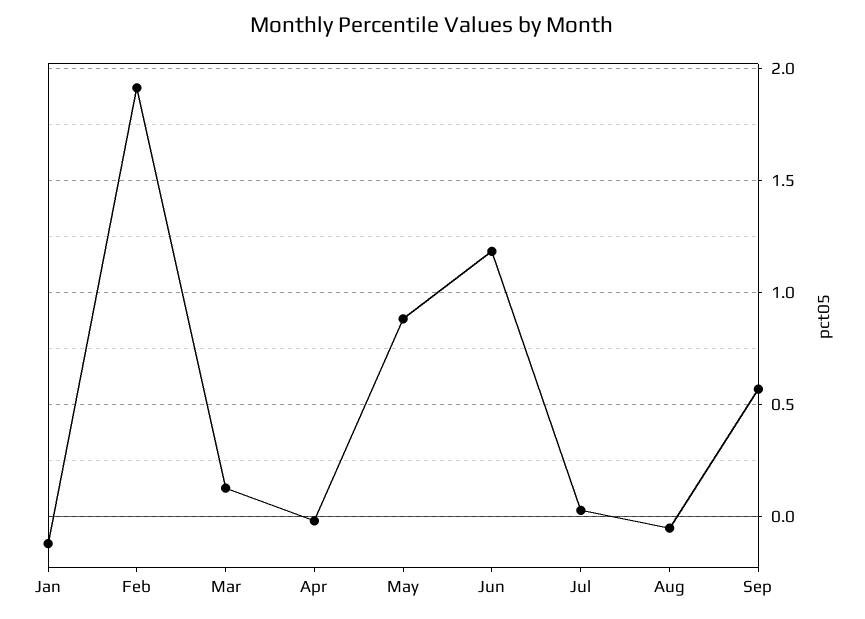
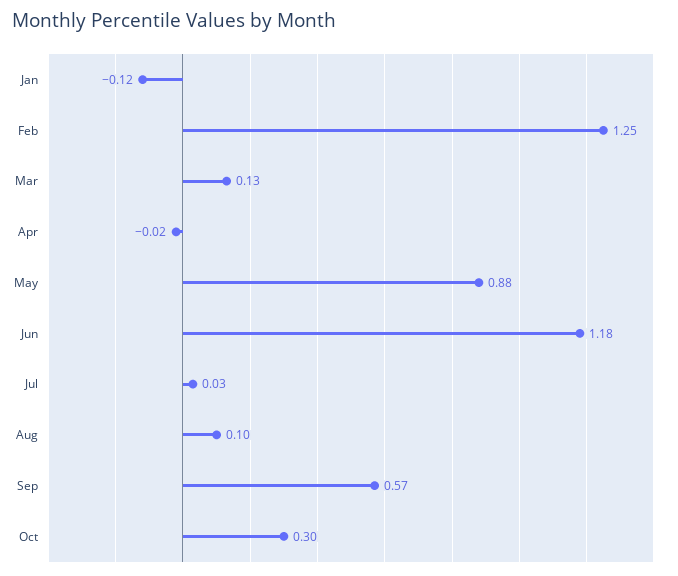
Feb: 1.9 -> 1.25
Aug: -0.05 -> 0.1
Oct: none -> 0.3

